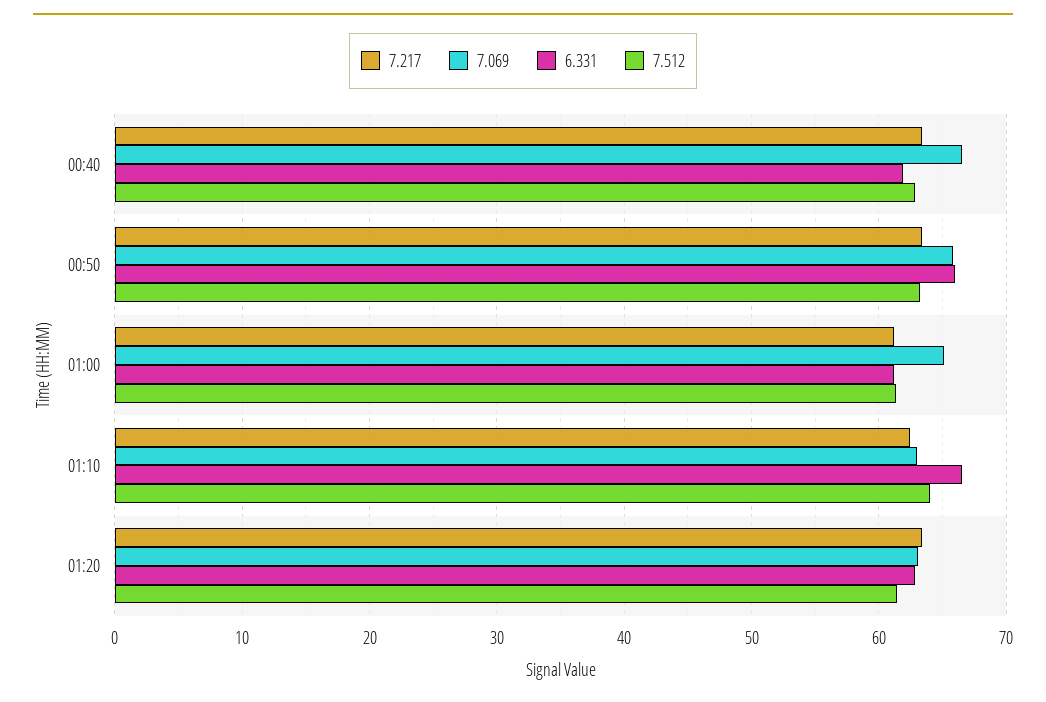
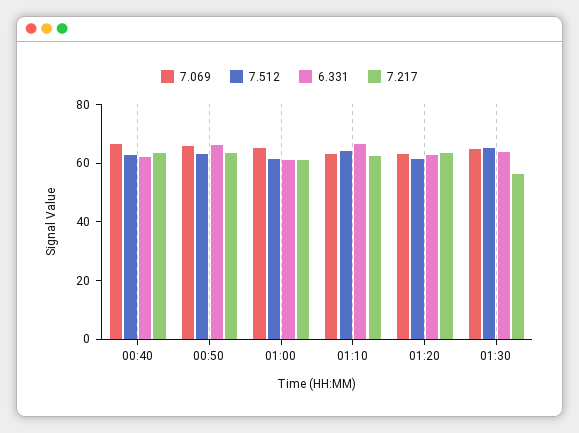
7.069, 01:30: none -> 65
7.512, 01:30: none -> 65
6.331, 01:30: none -> 65
7.217, 01:30: none -> 55

